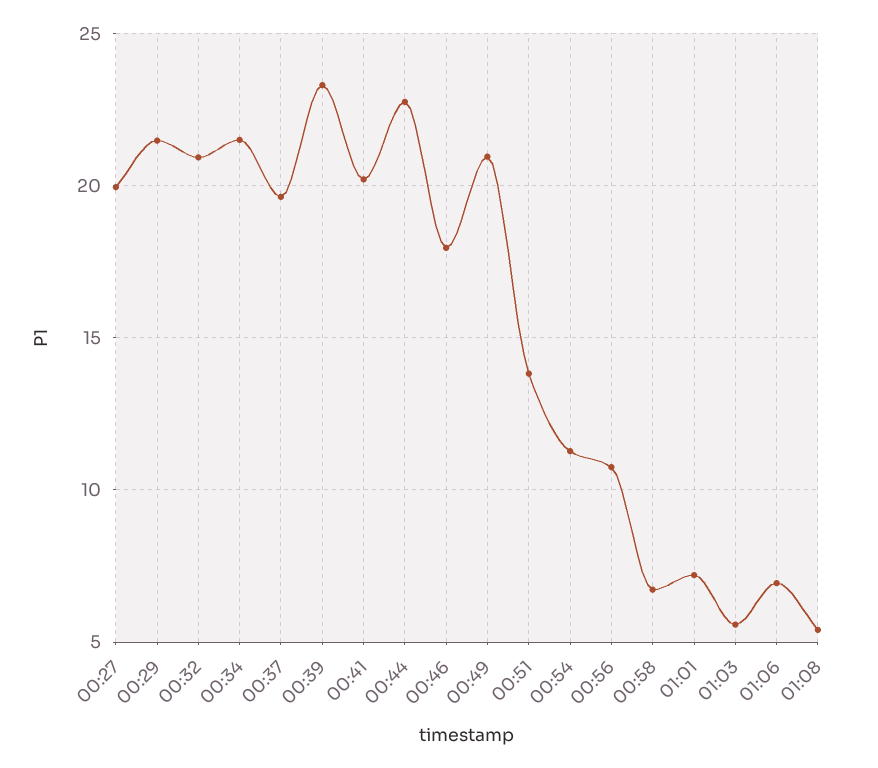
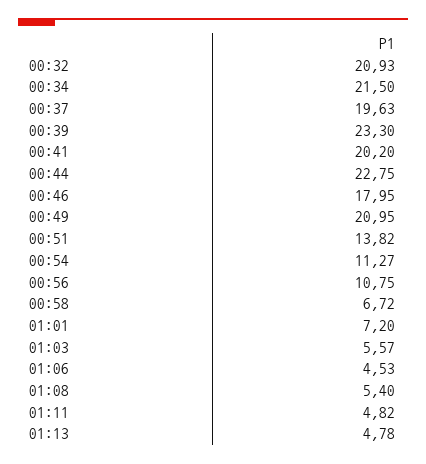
00:27: 20 -> none
00:29: 21.5 -> none
01:06: 7 -> 4.53
01:11: none -> 4.82
01:13: none -> 4.78

